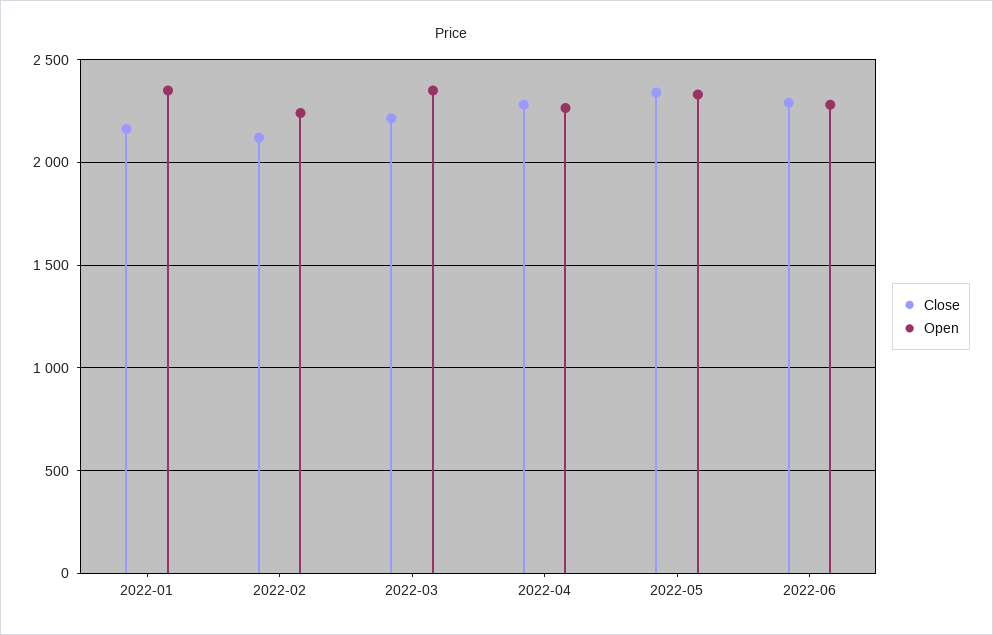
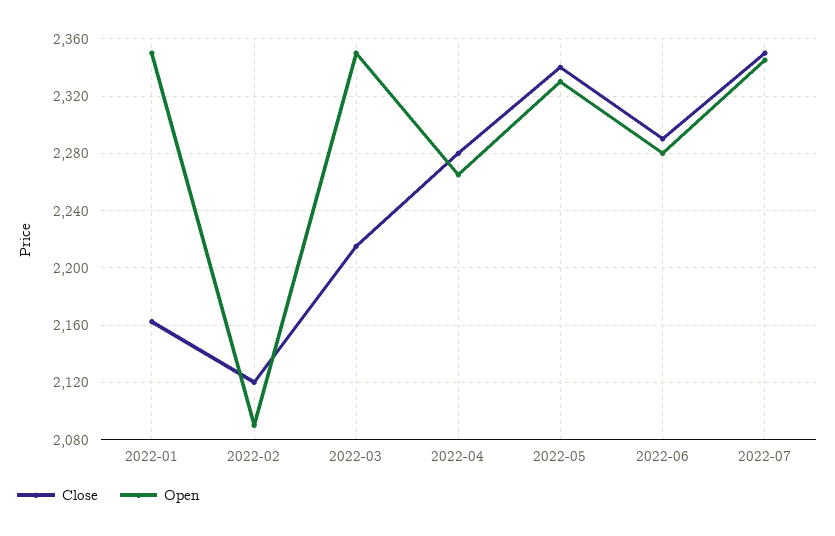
Open, 2022-02: 2250 -> 2090
Close, 2022-07: none -> 2350
Open, 2022-07: none -> 2345

